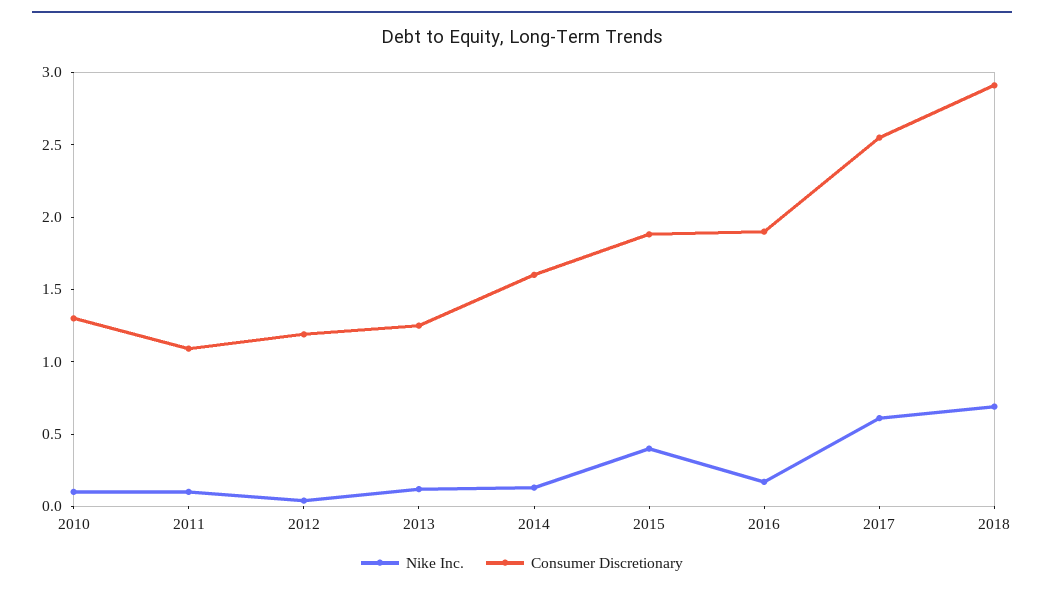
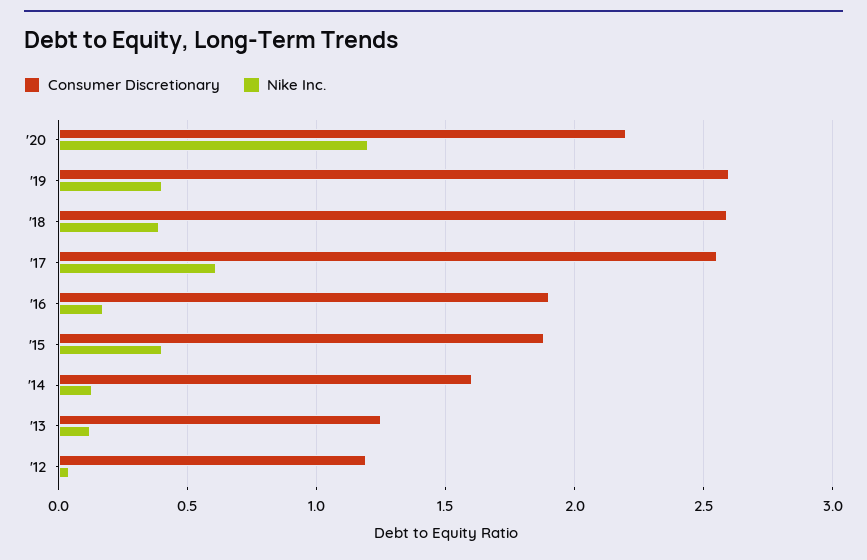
Nike Inc., 2010: 0.1 -> none
Consumer Discretionary, 2010: 1.3 -> none
Nike Inc., 2011: 0.1 -> none
Consumer Discretionary, 2011: 1.1 -> none
Nike Inc., 2018: 0.7 -> 0.4
Consumer Discretionary, 2018: 2.9 -> 2.6
Consumer Discretionary, '20: none -> 2.2
Nike Inc., '20: none -> 1.2
Consumer Discretionary, '19: none -> 2.6
Nike Inc., '19: none -> 0.4

